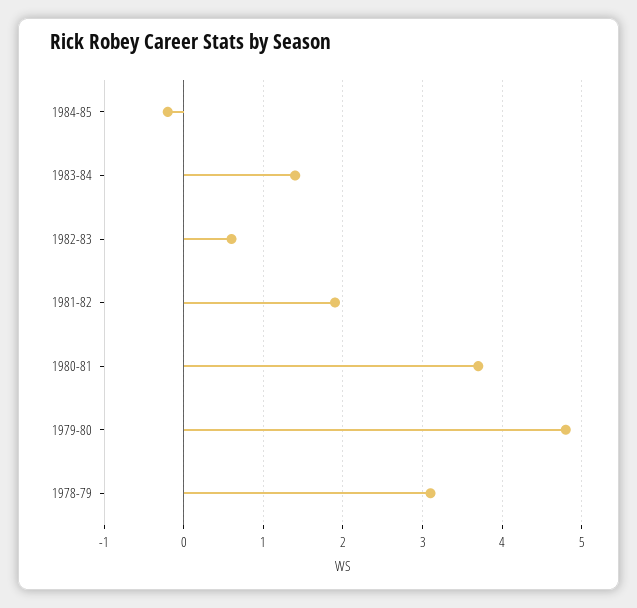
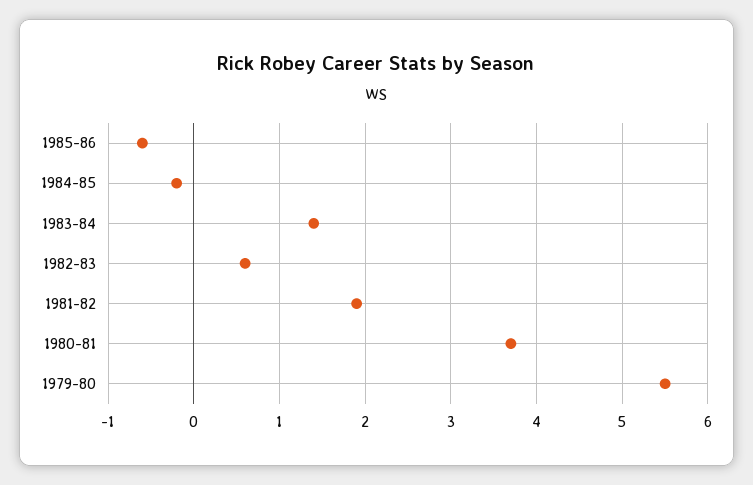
1979-80: 4.8 -> 5.5
1978-79: 3.1 -> none
1985-86: none -> -0.6

